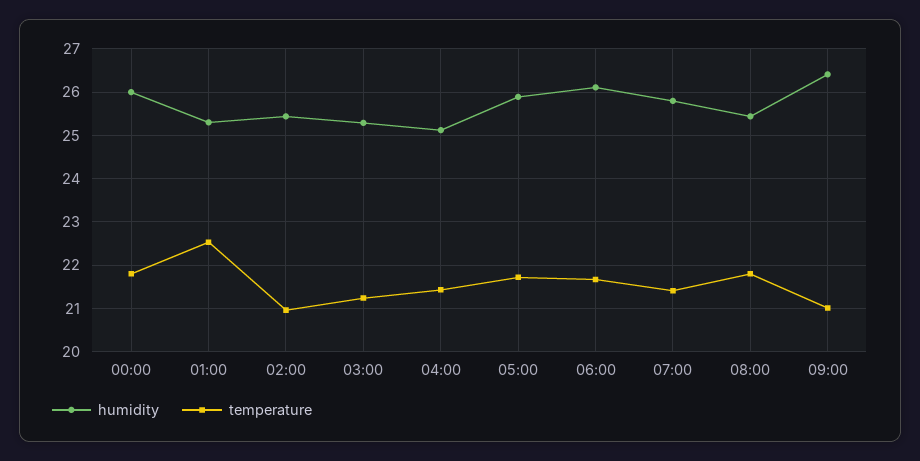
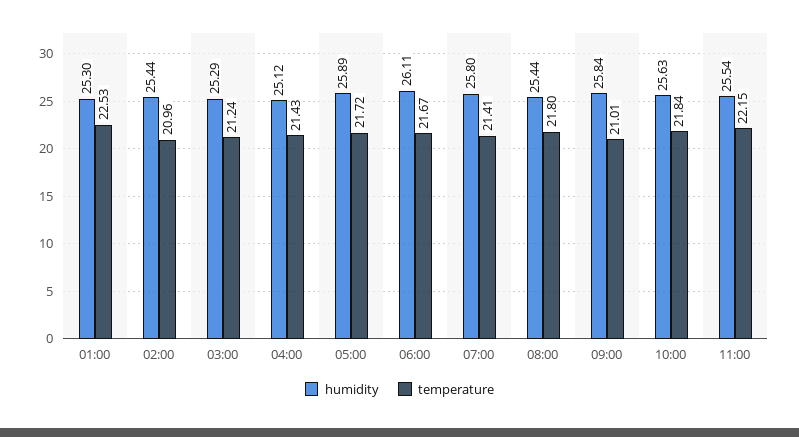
humidity, 00:00: 26 -> none
temperature, 00:00: 21.8 -> none
humidity, 09:00: 26.4 -> 25.84
humidity, 10:00: none -> 25.63
temperature, 10:00: none -> 21.84
humidity, 11:00: none -> 25.54
temperature, 11:00: none -> 22.15

